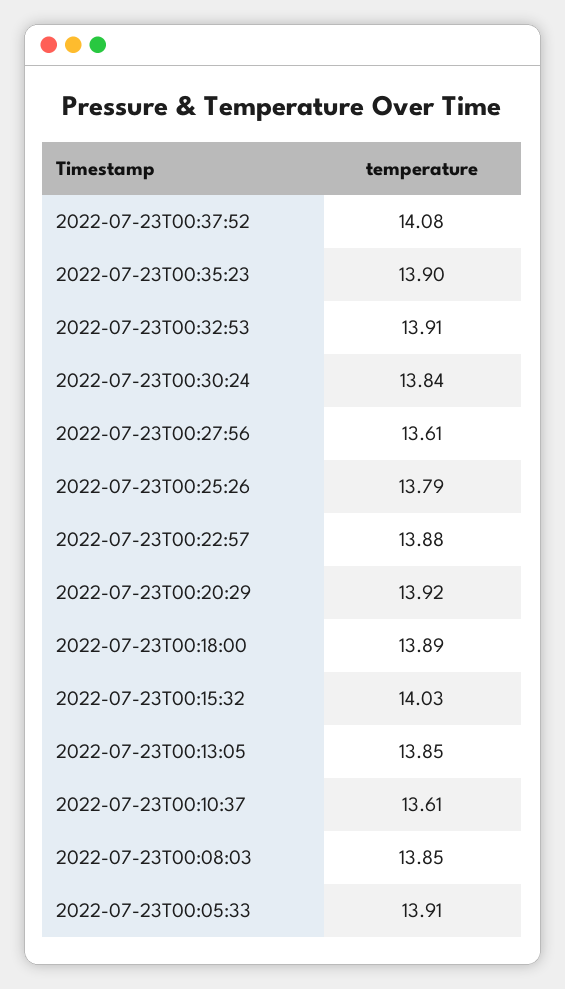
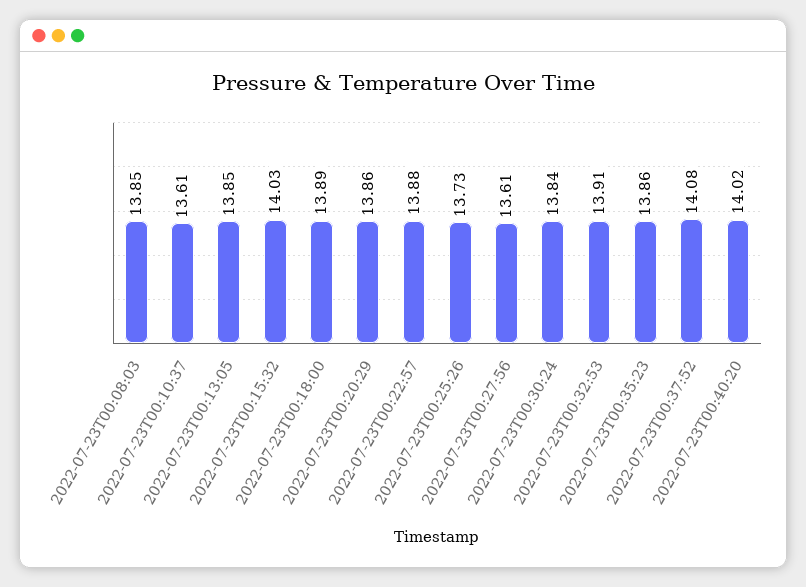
2022-07-23T00:35:23: 13.9 -> 13.86
2022-07-23T00:25:26: 13.79 -> 13.73
2022-07-23T00:20:29: 13.92 -> 13.86
2022-07-23T00:05:33: 13.91 -> none
2022-07-23T00:40:20: none -> 14.02

